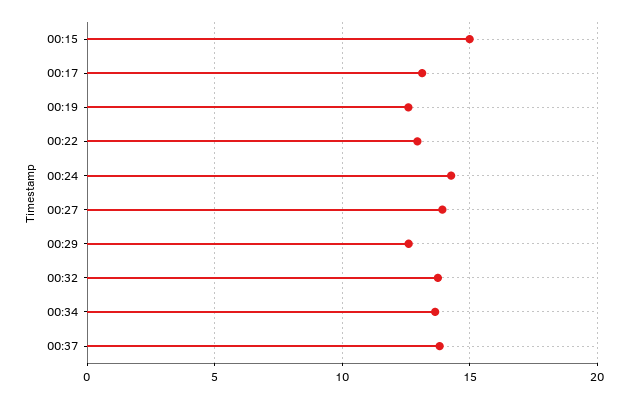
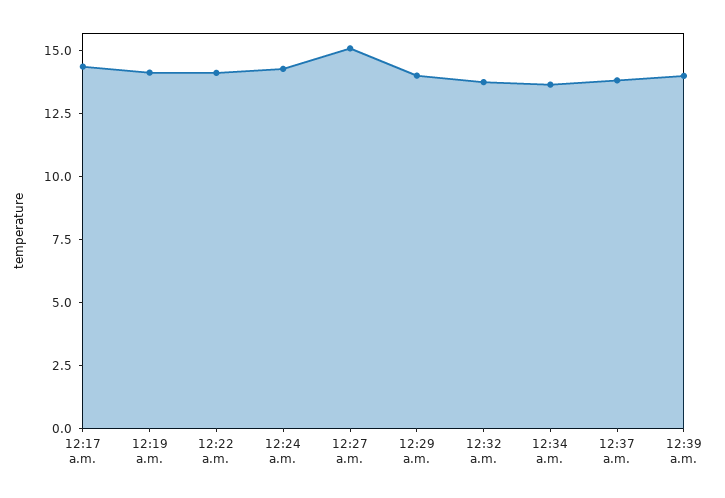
00:15: 15 -> none
00:17: 13 -> 14.5
00:19: 12.5 -> 14
00:22: 13 -> 14
00:27: 14 -> 15
00:29: 12.5 -> 14
12:39 a.m.: none -> 14

